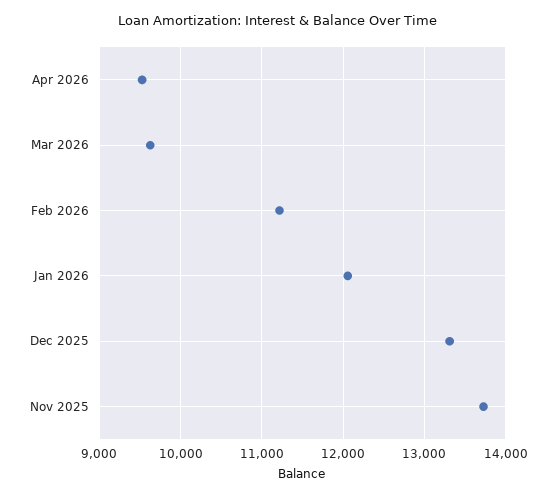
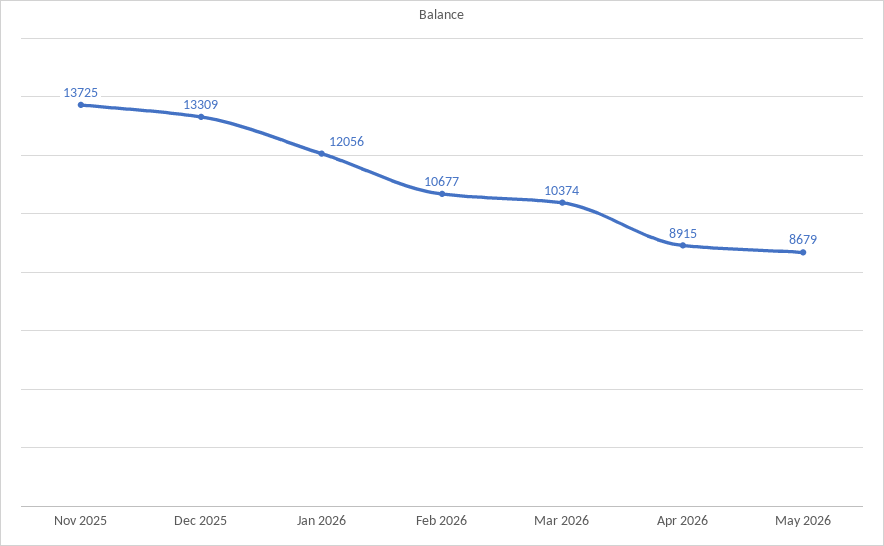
Apr 2026: 9500 -> 8915
Mar 2026: 9600 -> 10374
Feb 2026: 11200 -> 10677
May 2026: none -> 8679

